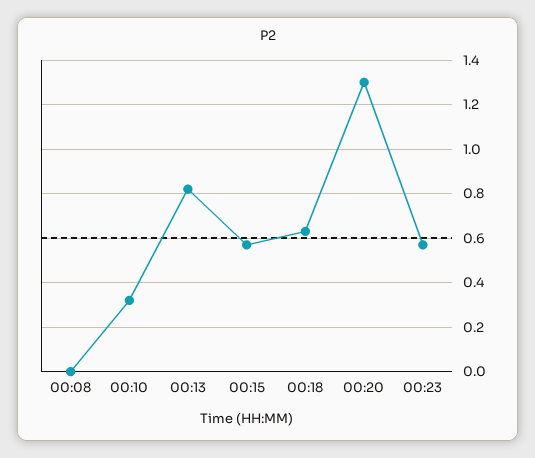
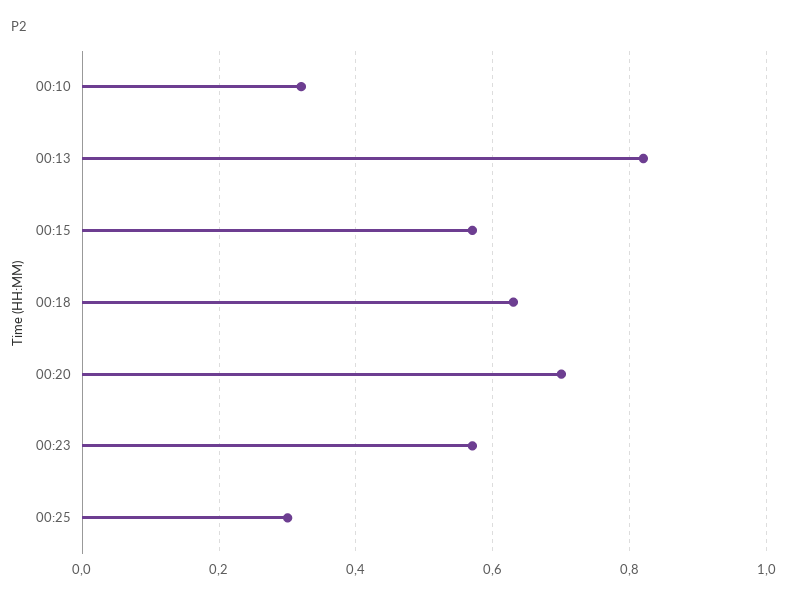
00:08: 0 -> none
00:20: 1.3 -> 0.7
00:25: none -> 0.3

